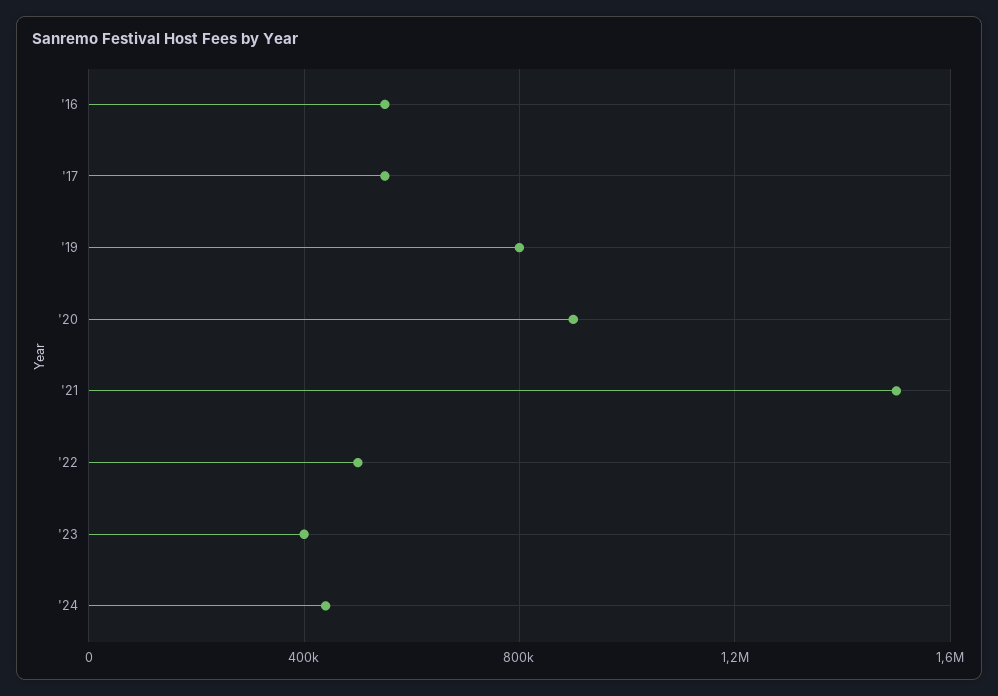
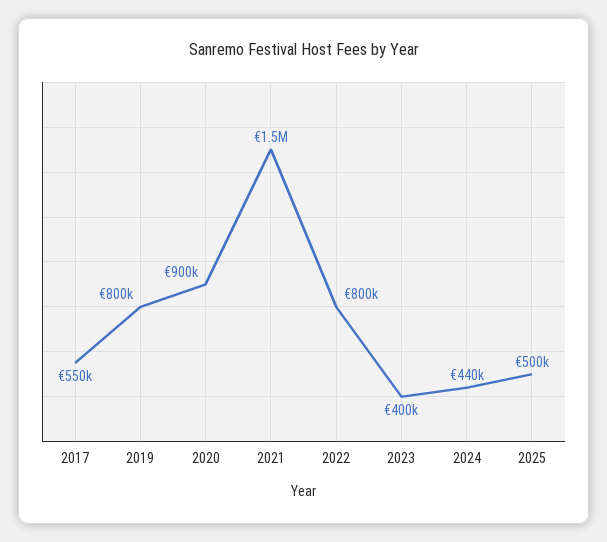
'16: 550000 -> none
'22: 500000 -> 800000
2025: none -> 500000

